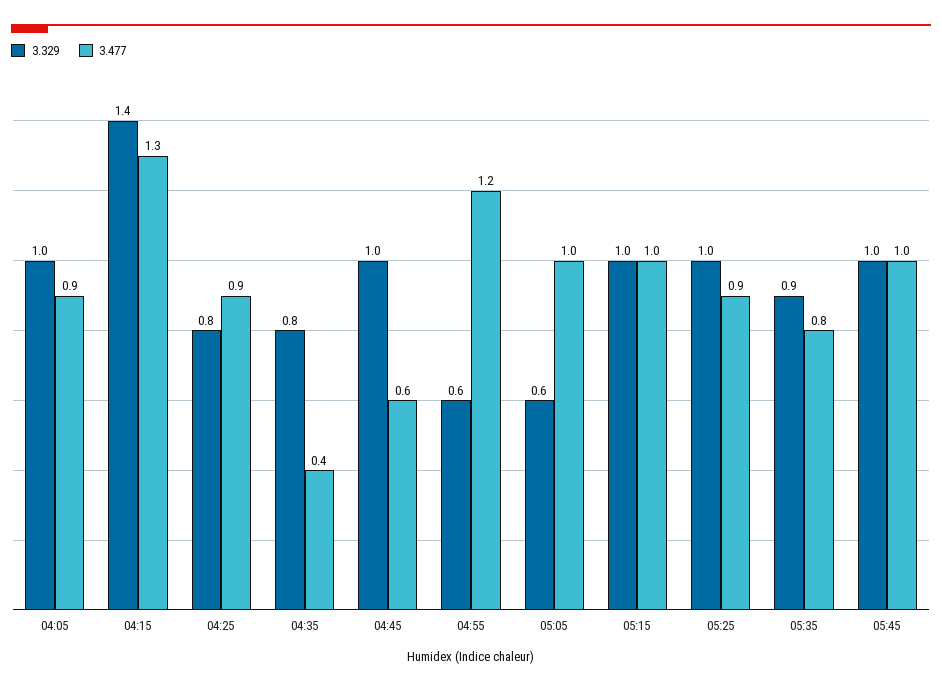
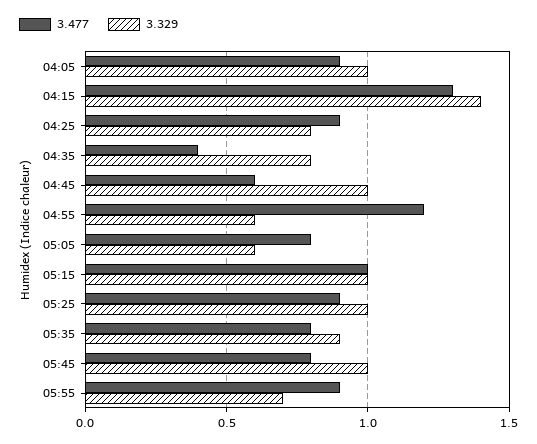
3.477, 05:05: 1 -> 0.8
3.477, 05:45: 1 -> 0.8
3.477, 05:55: none -> 0.9
3.329, 05:55: none -> 0.7

